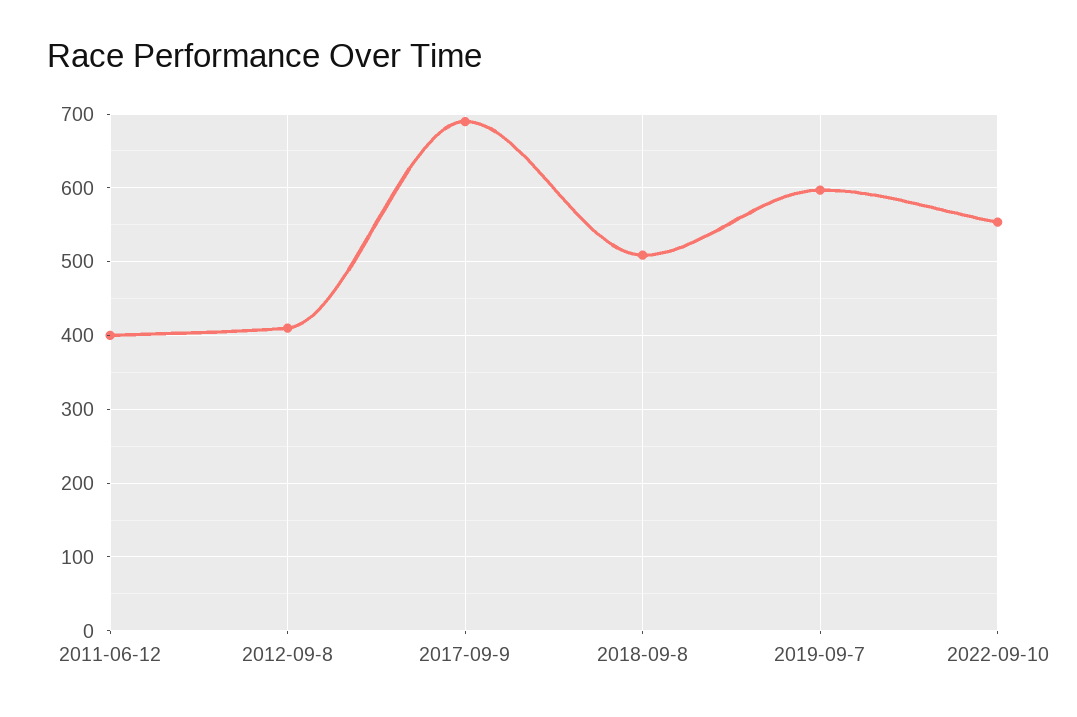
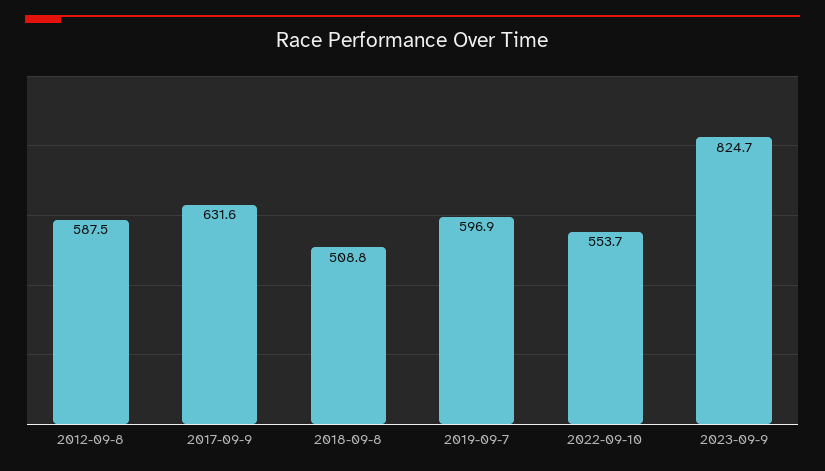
2011-06-12: 400 -> none
2012-09-8: 410 -> 587.5
2017-09-9: 690 -> 631.6
2023-09-9: none -> 824.7

